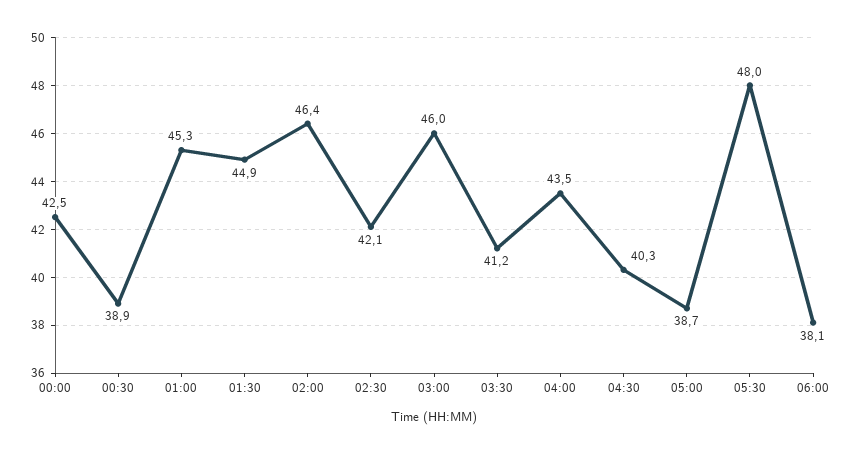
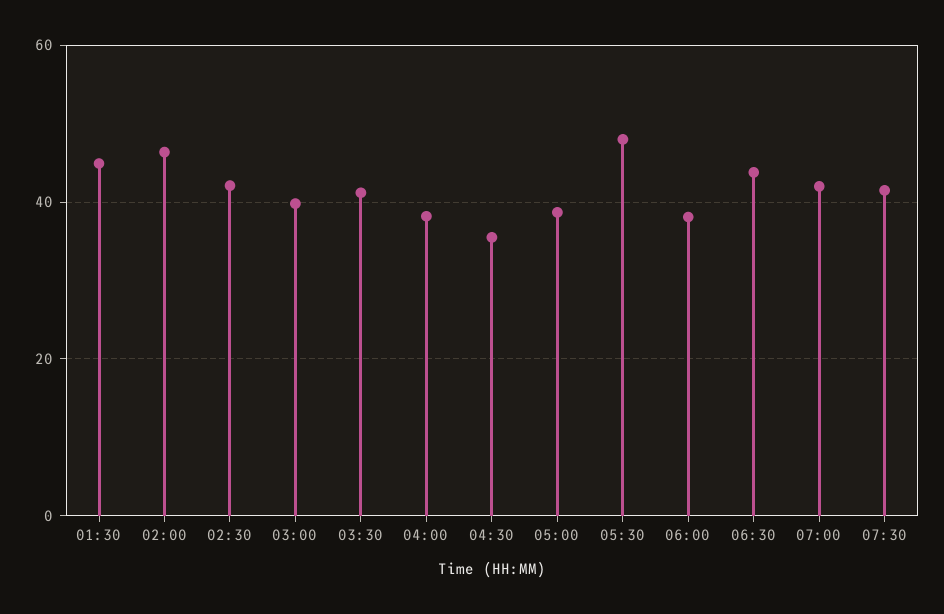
00:00: 42.5 -> none
00:30: 38.9 -> none
01:00: 45.3 -> none
03:00: 46 -> 40
04:00: 43.5 -> 38
04:30: 40.3 -> 36
06:30: none -> 44
07:00: none -> 42
07:30: none -> 42

